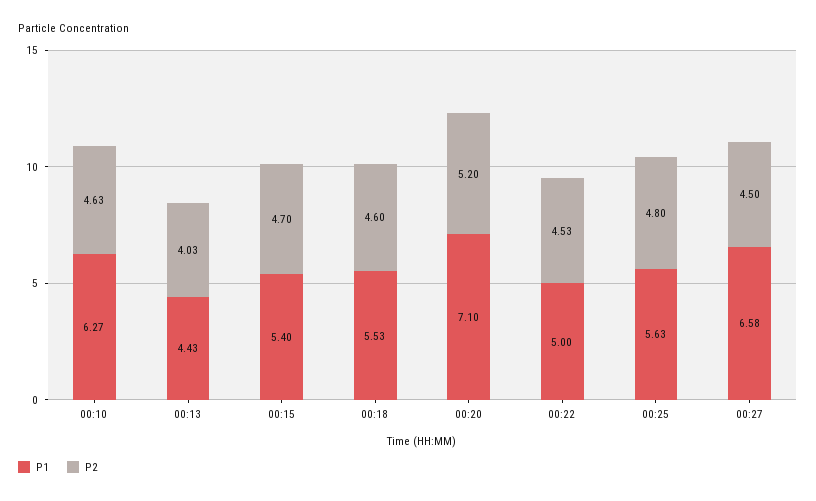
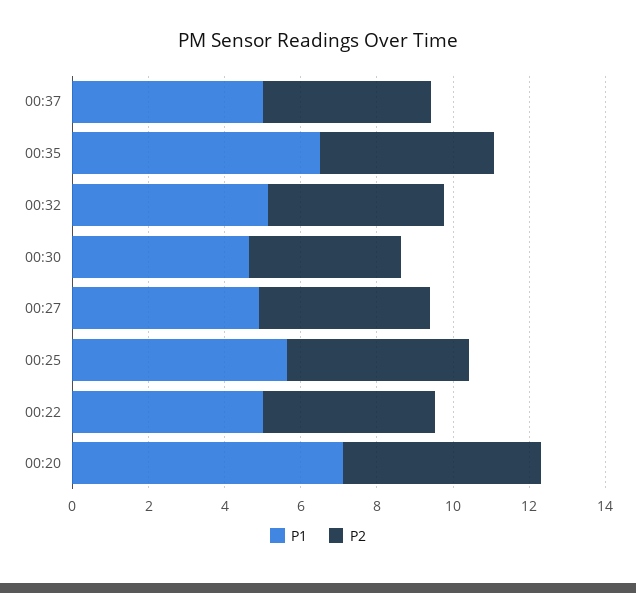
P1, 00:10: 6.27 -> none
P2, 00:10: 4.63 -> none
P1, 00:13: 4.43 -> none
P2, 00:13: 4.03 -> none
P1, 00:15: 5.4 -> none
P2, 00:15: 4.7 -> none
P1, 00:18: 5.53 -> none
P2, 00:18: 4.6 -> none
P1, 00:27: 6.58 -> 5
P1, 00:37: none -> 5
P2, 00:37: none -> 4.5
P1, 00:35: none -> 6.5
P2, 00:35: none -> 4.5
P1, 00:32: none -> 5
P2, 00:32: none -> 4.5
P1, 00:30: none -> 4.5
P2, 00:30: none -> 4

